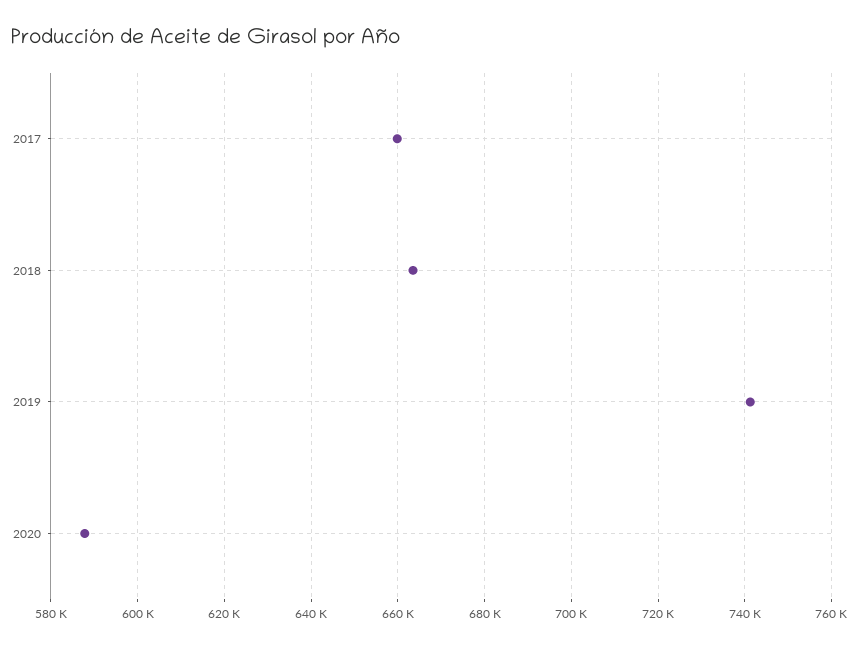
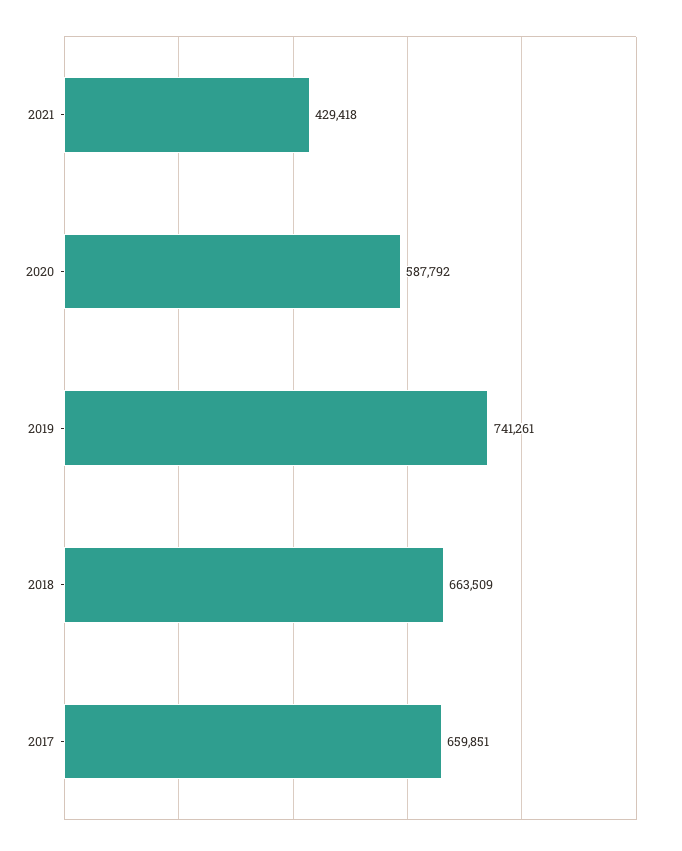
2021: none -> 429418

